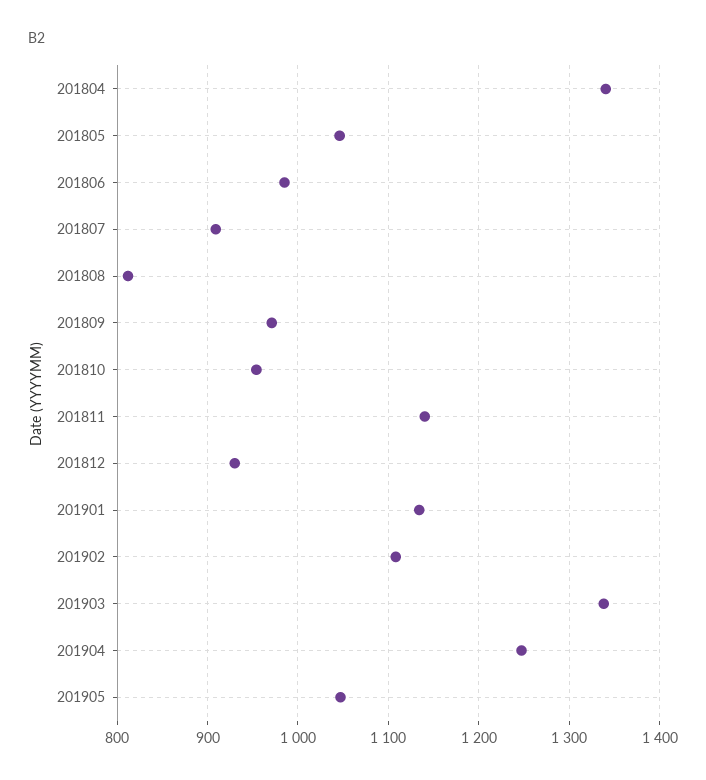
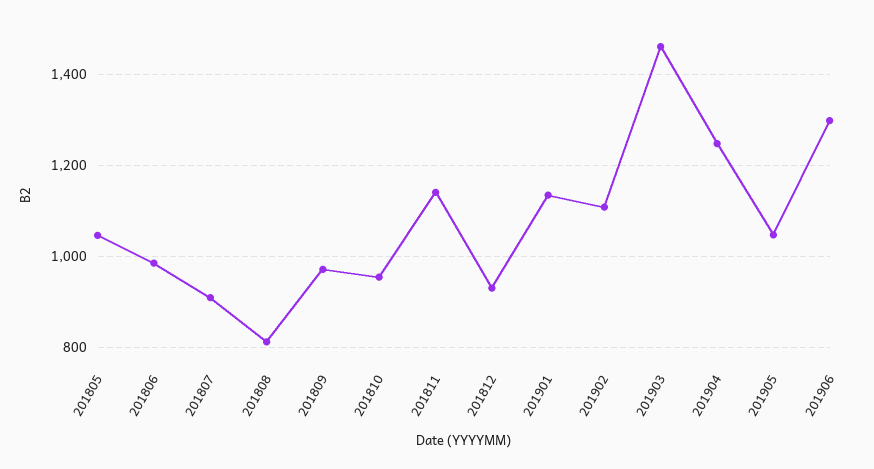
201804: 1340 -> none
201903: 1340 -> 1460
201906: none -> 1300

